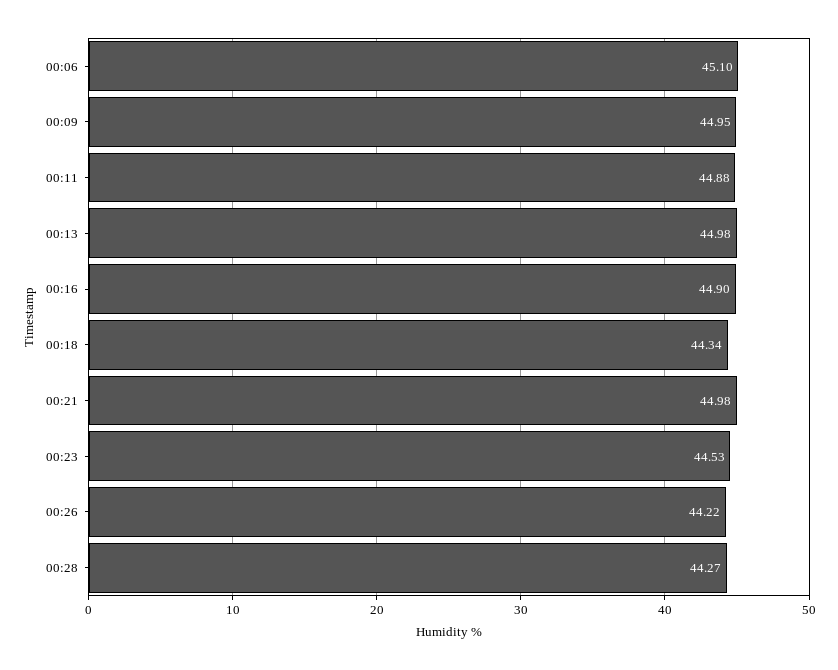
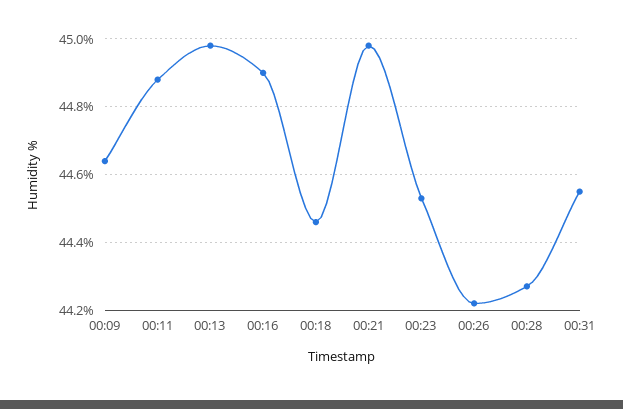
00:06: 45.1 -> none
00:09: 44.95 -> 44.65
00:18: 44.34 -> 44.45
00:31: none -> 44.55

